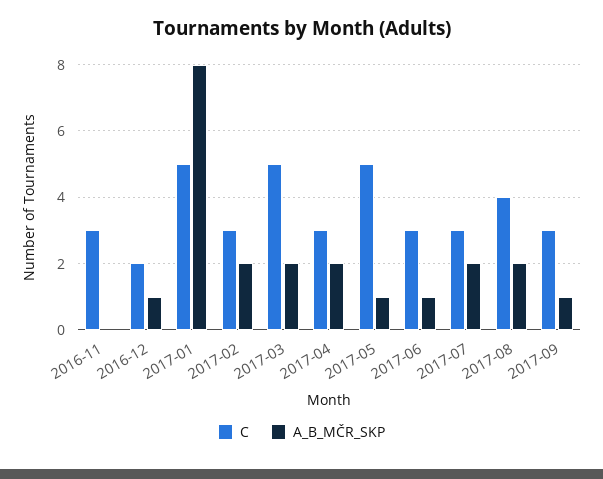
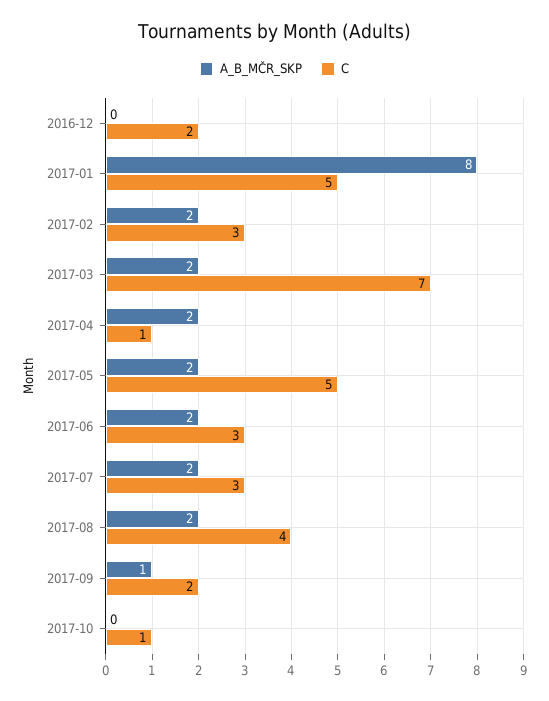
C, 2016-11: 3 -> none
A_B_MČR_SKP, 2016-11: 0 -> none
A_B_MČR_SKP, 2016-12: 1 -> 0
C, 2017-03: 5 -> 7
C, 2017-04: 3 -> 1
A_B_MČR_SKP, 2017-05: 1 -> 2
A_B_MČR_SKP, 2017-06: 1 -> 2
C, 2017-09: 3 -> 2
A_B_MČR_SKP, 2017-10: none -> 0
C, 2017-10: none -> 1

